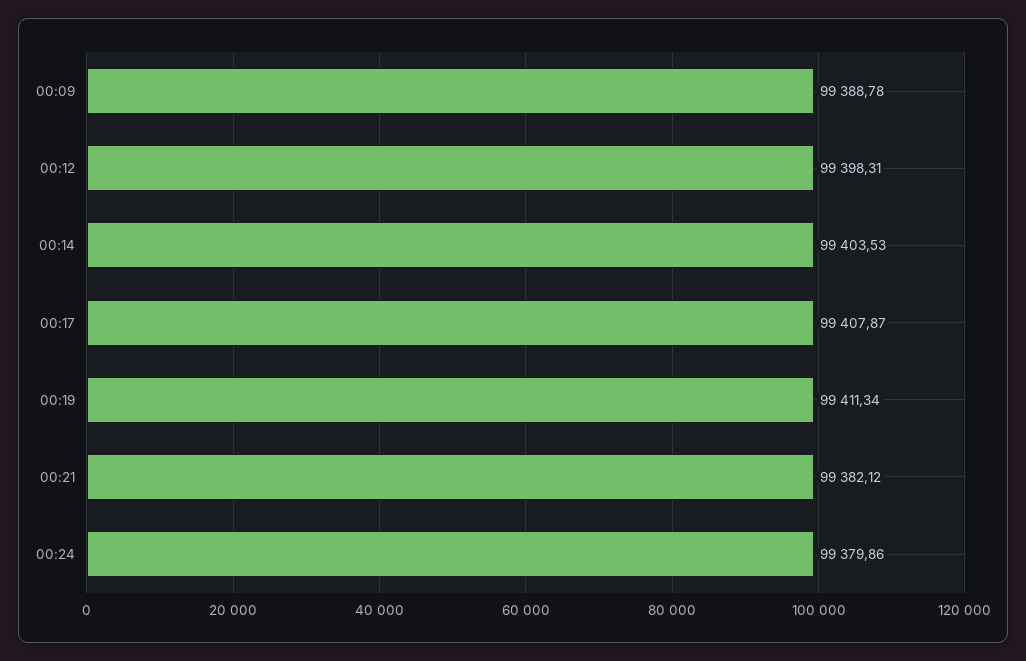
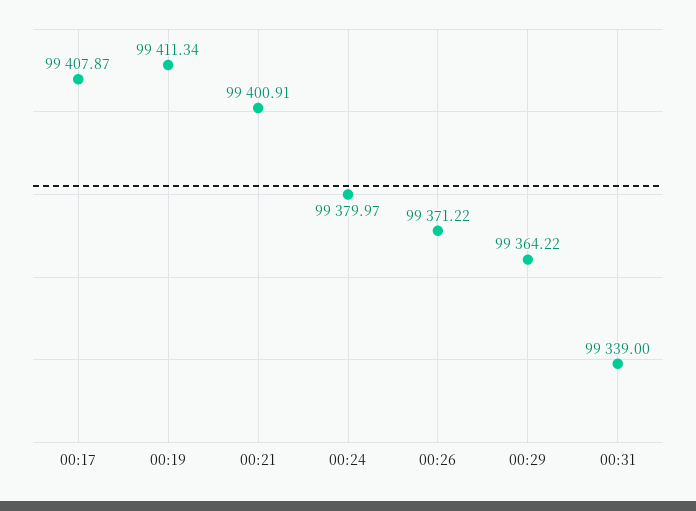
00:09: 99388.78 -> none
00:12: 99398.31 -> none
00:14: 99403.53 -> none
00:21: 99382.12 -> 99400.91
00:24: 99379.86 -> 99379.97
00:26: none -> 99371.22
00:29: none -> 99364.22
00:31: none -> 99339

